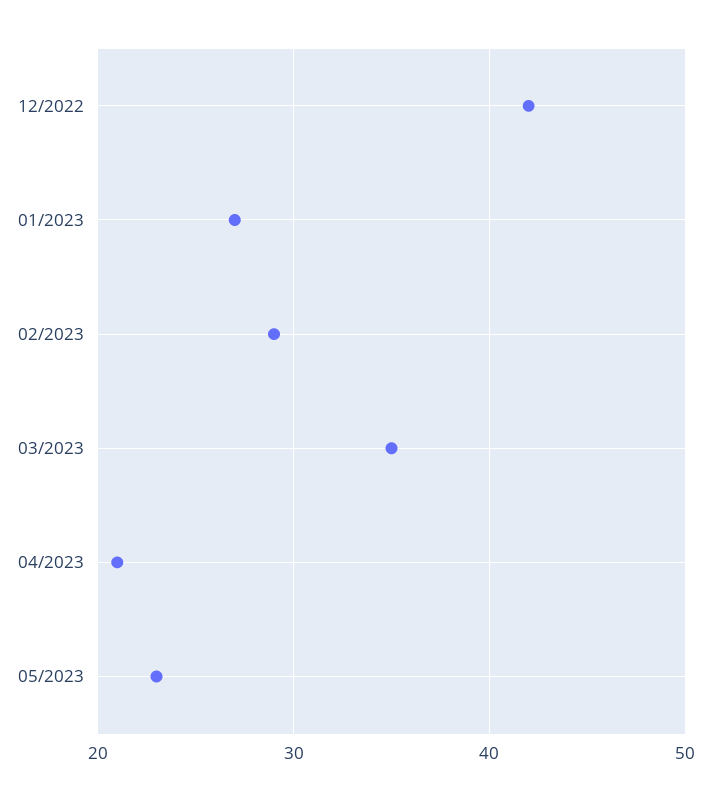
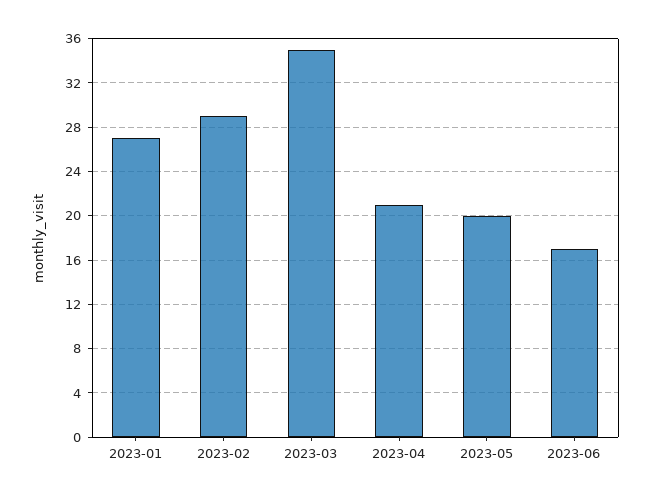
12/2022: 42 -> none
05/2023: 23 -> 20
2023-06: none -> 17

